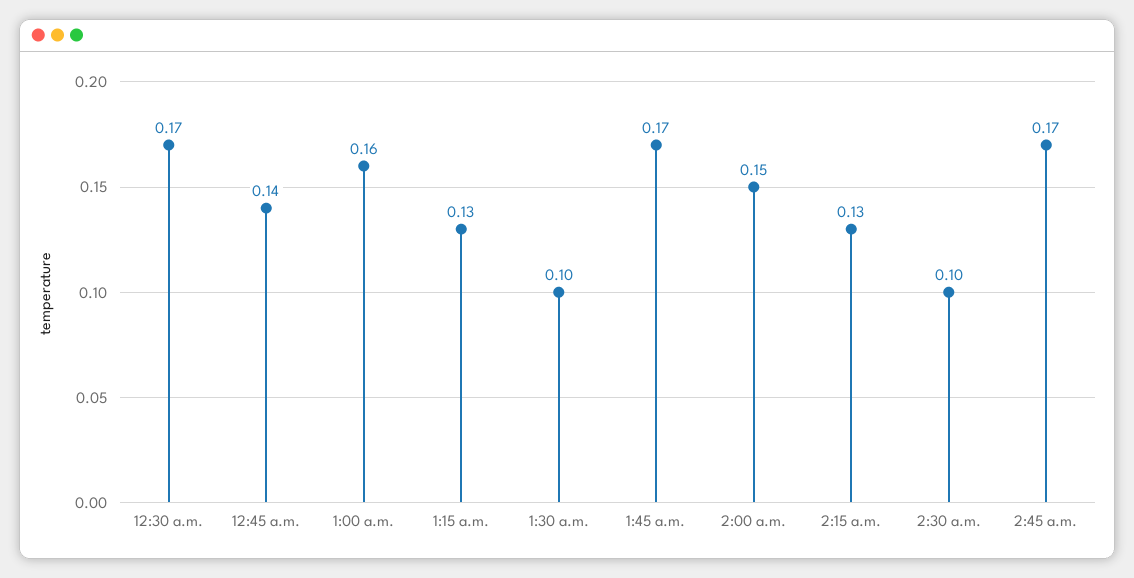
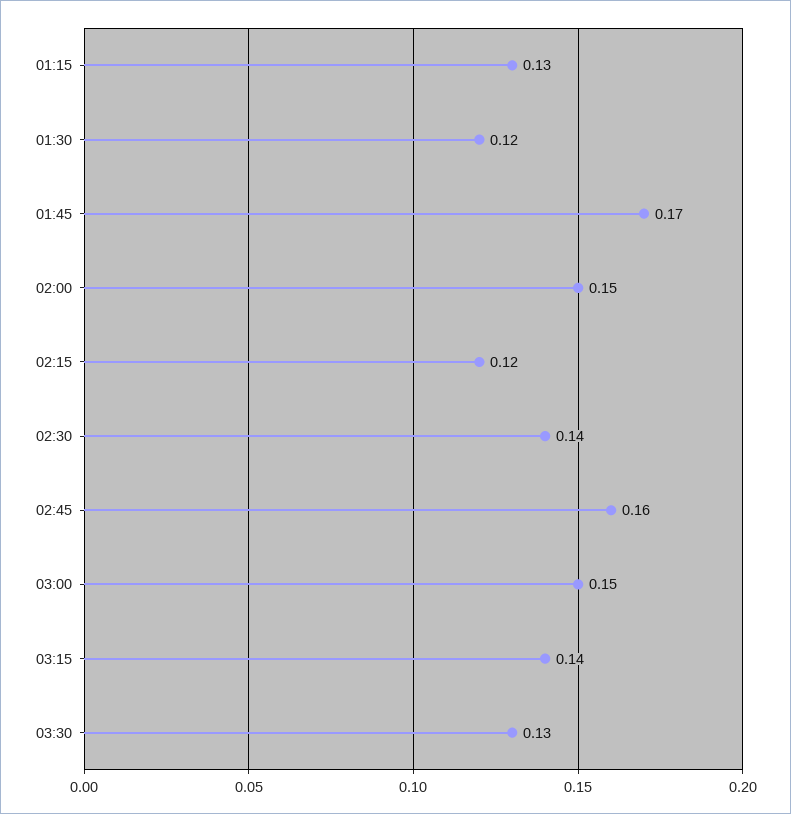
12:30 a.m.: 0.17 -> none
12:45 a.m.: 0.14 -> none
1:00 a.m.: 0.16 -> none
1:30 a.m.: 0.1 -> 0.12
2:15 a.m.: 0.13 -> 0.12
2:30 a.m.: 0.1 -> 0.14
2:45 a.m.: 0.17 -> 0.16
03:00: none -> 0.15
03:15: none -> 0.14
03:30: none -> 0.13

